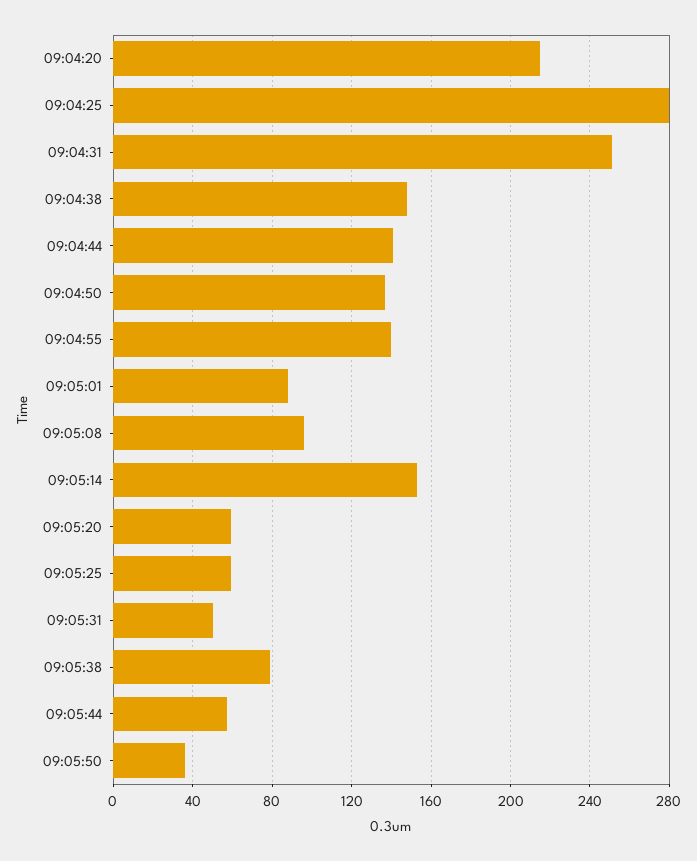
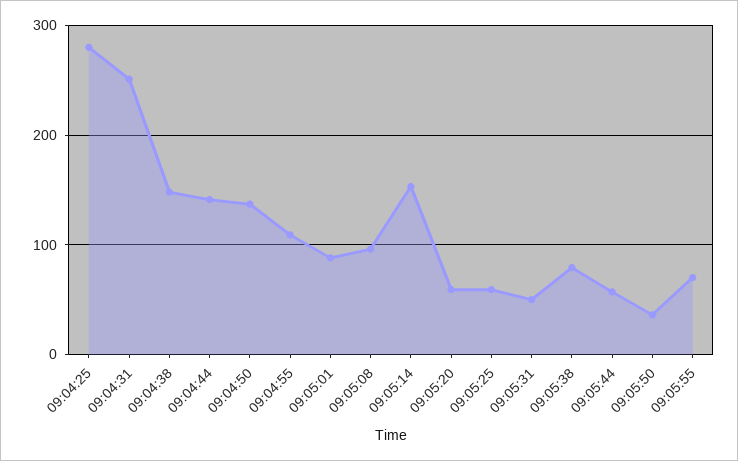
09:04:20: 215 -> none
09:04:55: 140 -> 110
09:05:55: none -> 70

